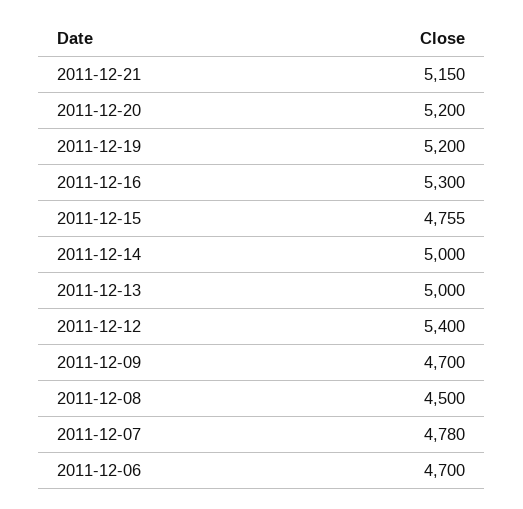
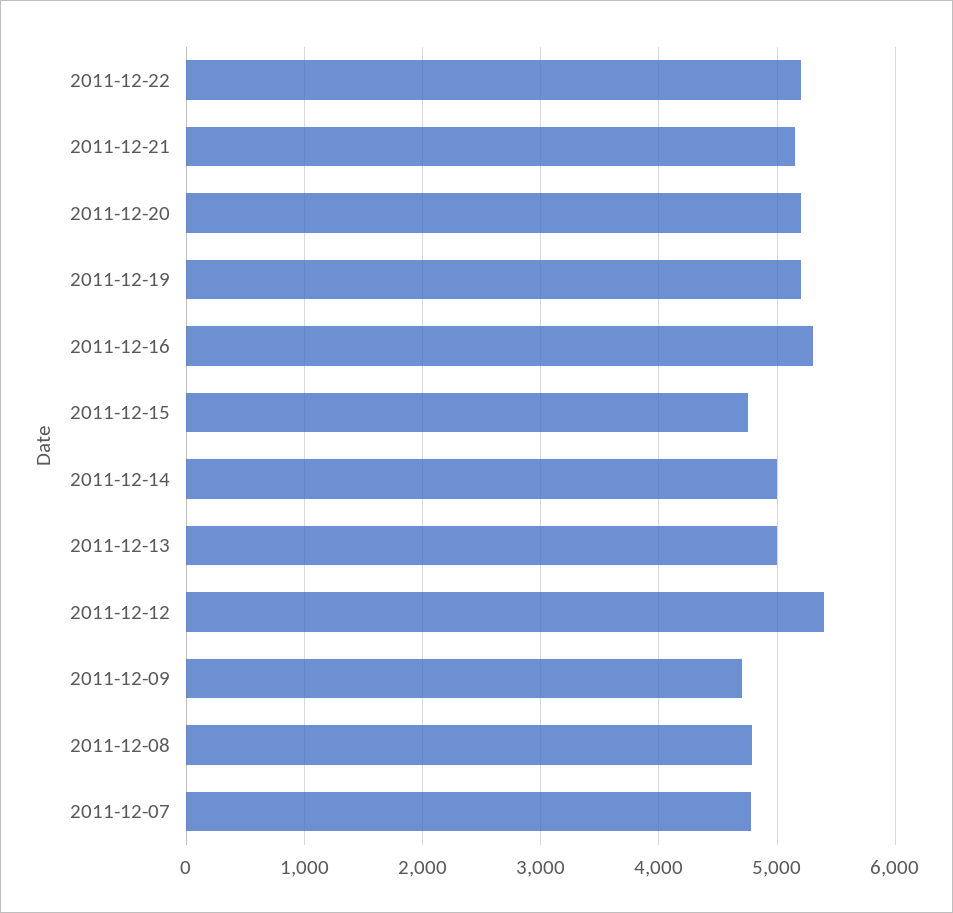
2011-12-08: 4500 -> 4800
2011-12-06: 4700 -> none
2011-12-22: none -> 5200

